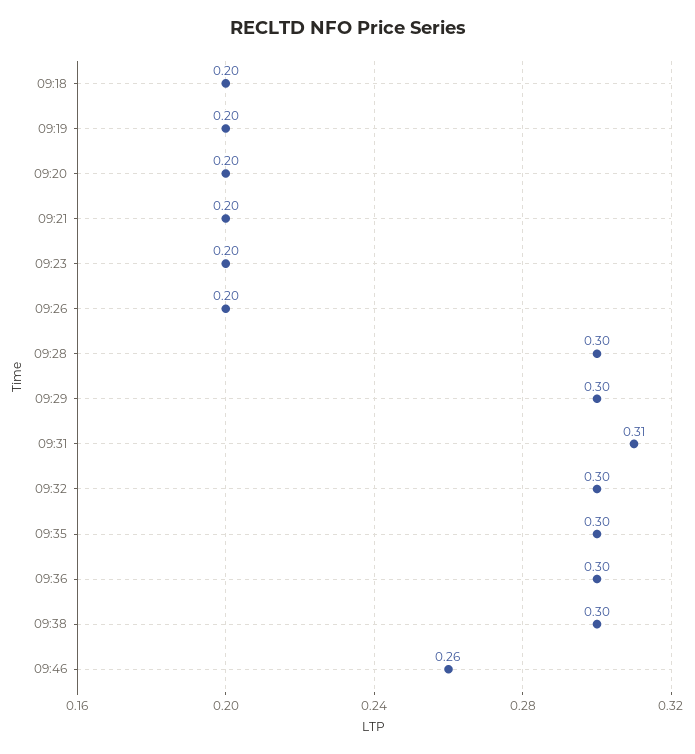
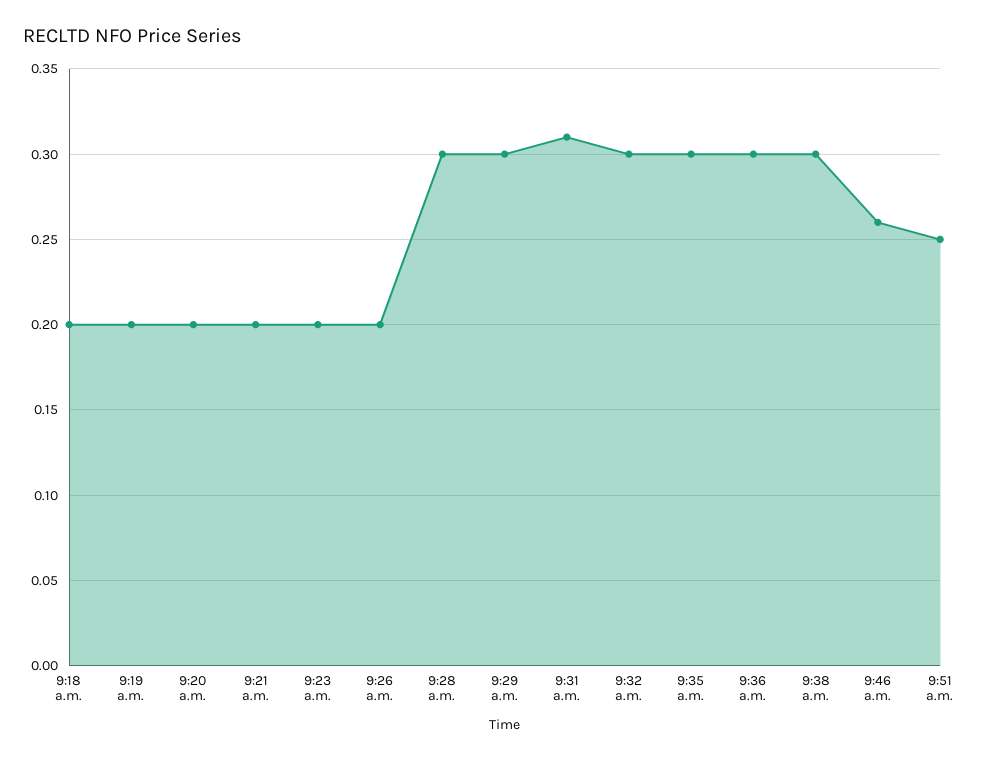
9:51 a.m.: none -> 0.25

